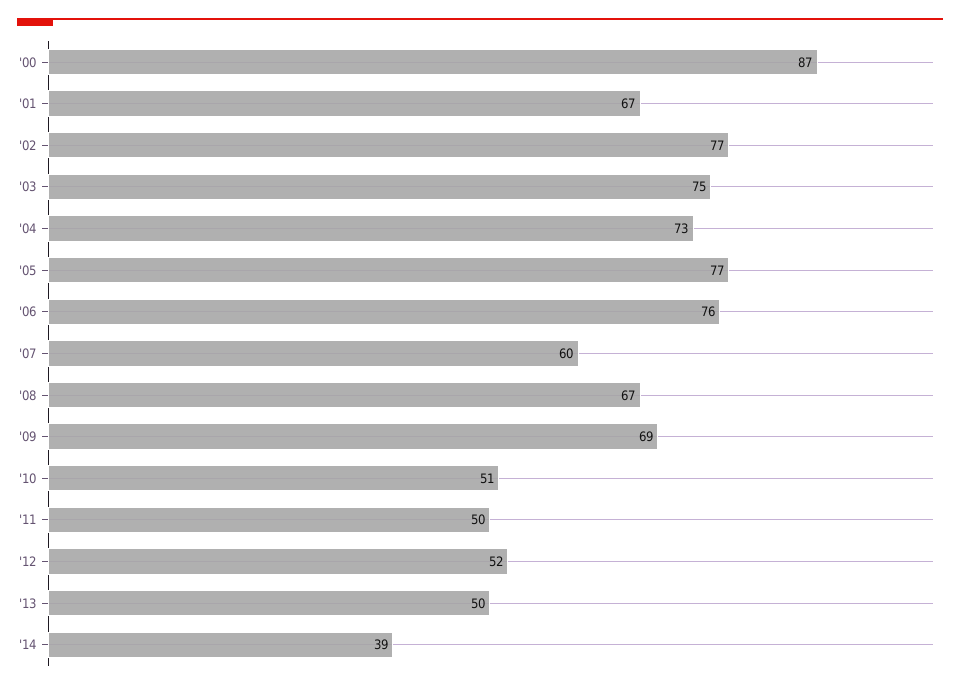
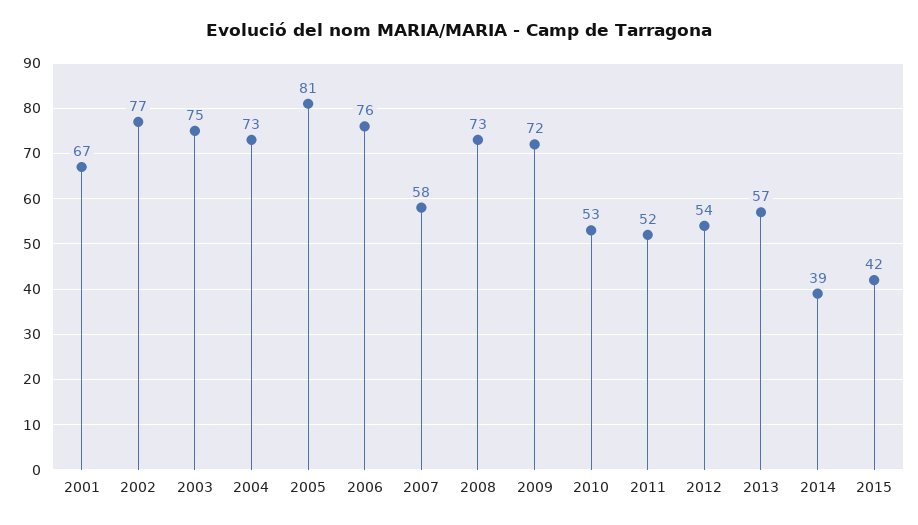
'00: 87 -> none
'05: 77 -> 81
'07: 60 -> 58
'08: 67 -> 73
'09: 69 -> 72
'10: 51 -> 53
'11: 50 -> 52
'12: 52 -> 54
'13: 50 -> 57
2015: none -> 42

